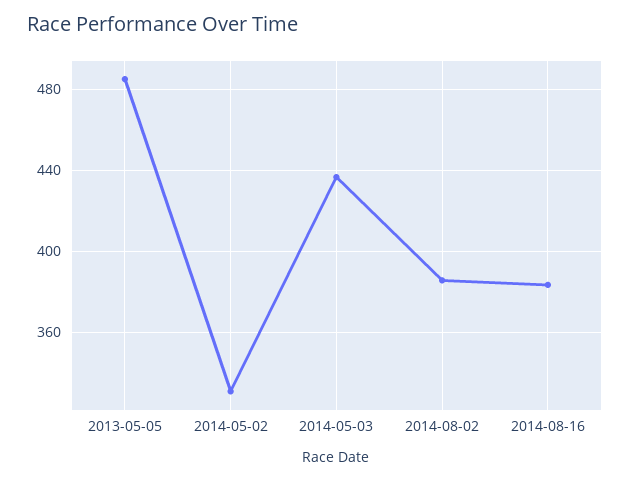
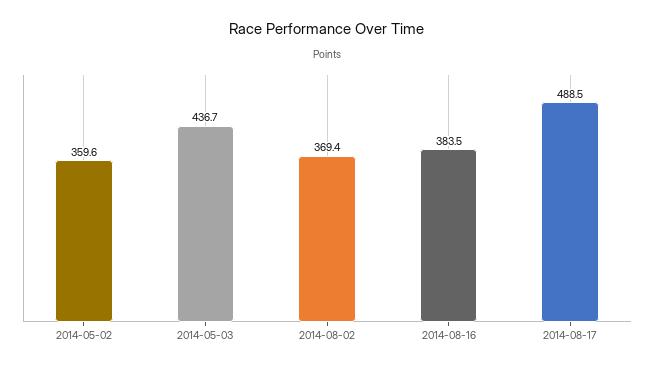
2013-05-05: 485 -> none
2014-05-02: 330 -> 359.6
2014-08-02: 385 -> 369.4
2014-08-17: none -> 488.5

